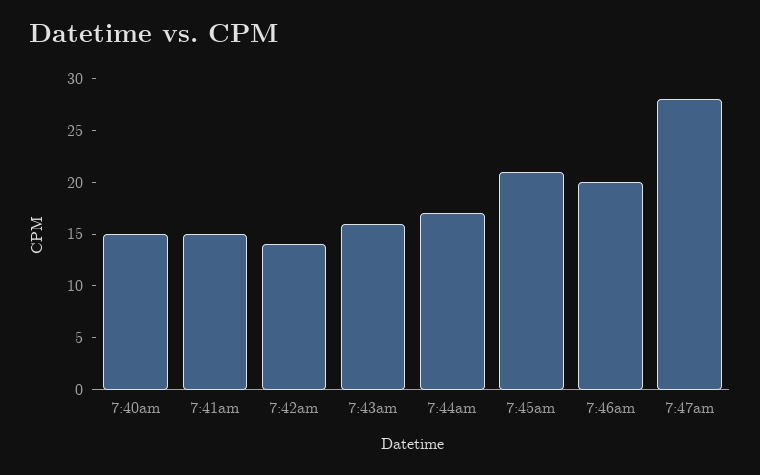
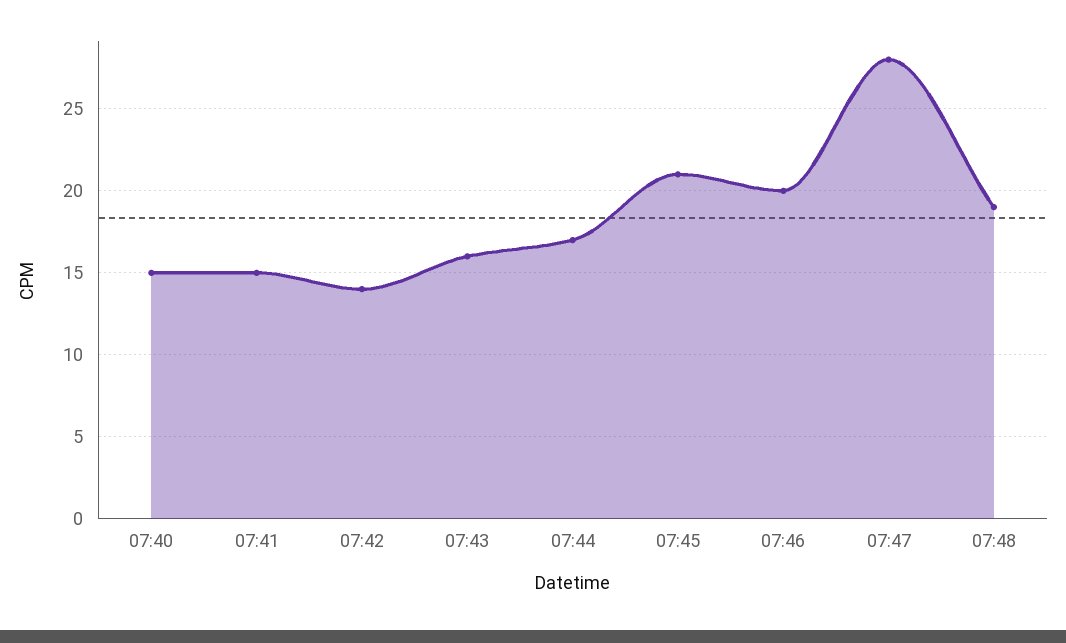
07:48: none -> 19

